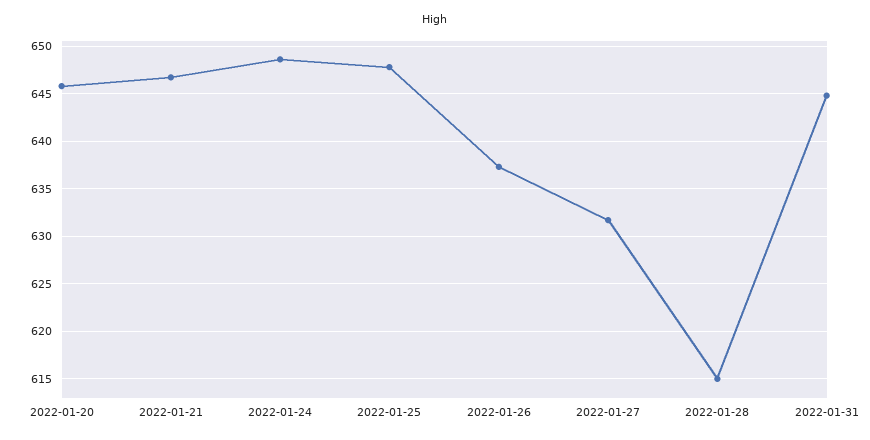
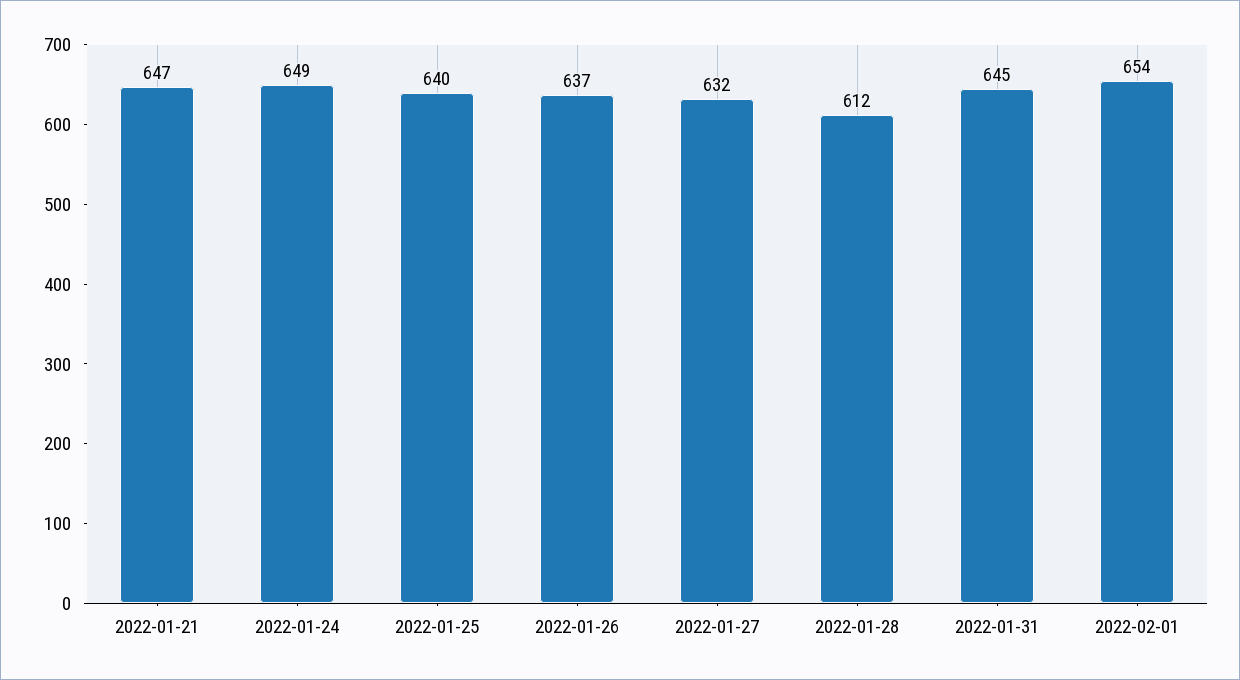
2022-01-20: 646 -> none
2022-01-25: 648 -> 640
2022-01-28: 615 -> 612
2022-02-01: none -> 654

